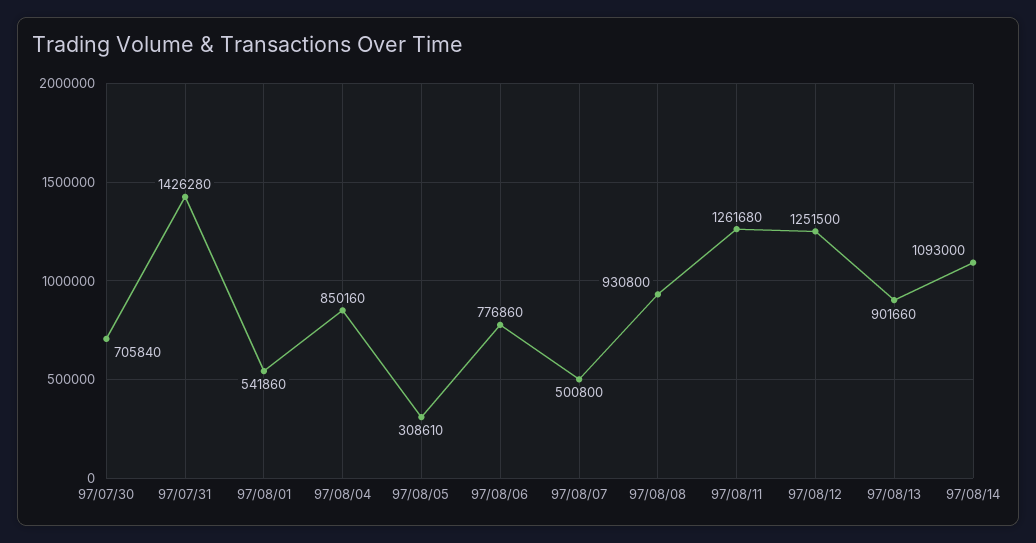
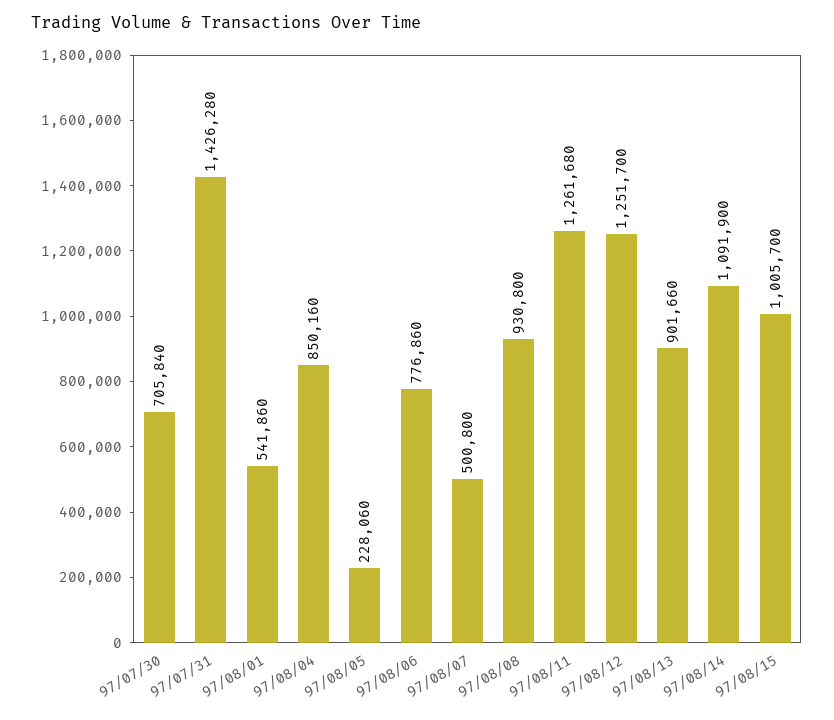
97/08/05: 308610 -> 228060
97/08/12: 1251500 -> 1251700
97/08/14: 1093000 -> 1091900
97/08/15: none -> 1005700

